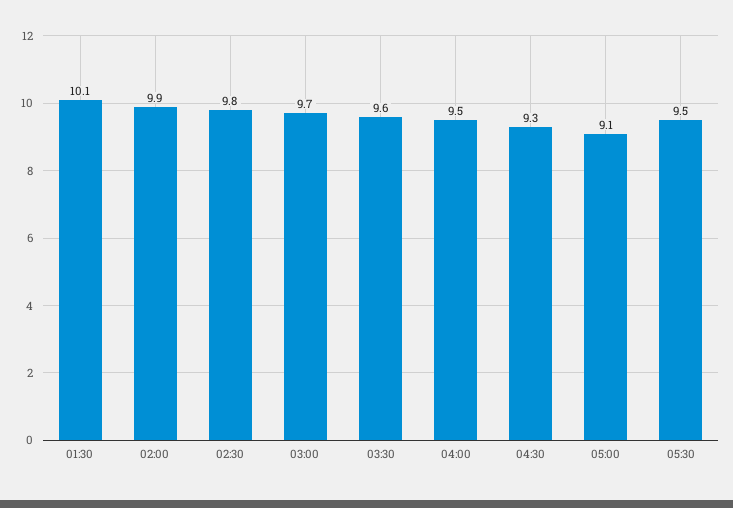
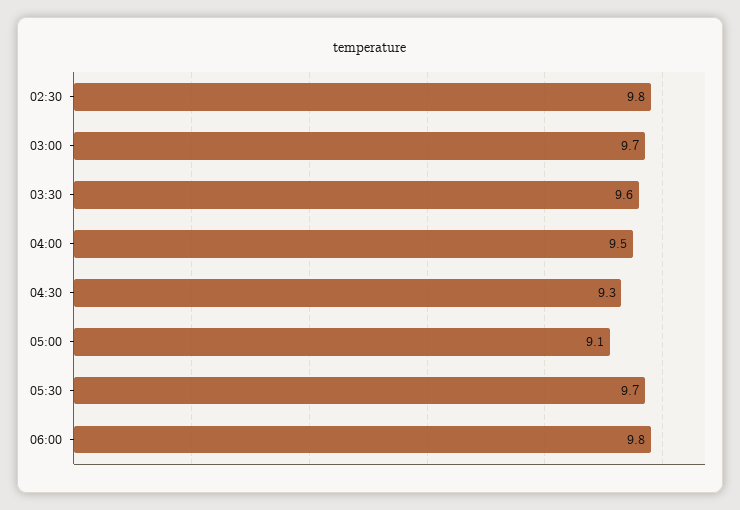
01:30: 10.1 -> none
02:00: 9.9 -> none
05:30: 9.5 -> 9.7
06:00: none -> 9.8

